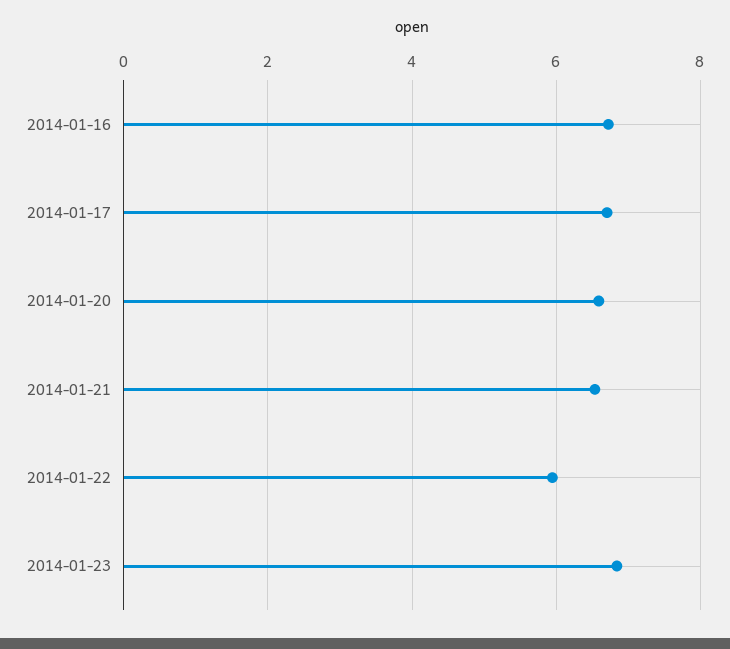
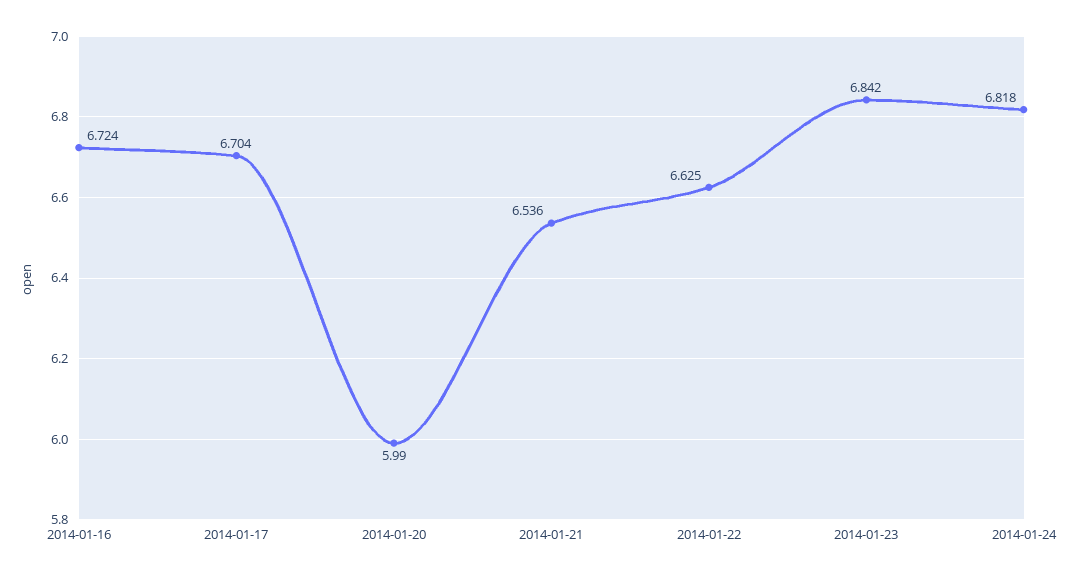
2014-01-20: 6.6 -> 5.99
2014-01-22: 6 -> 6.625
2014-01-24: none -> 6.818

